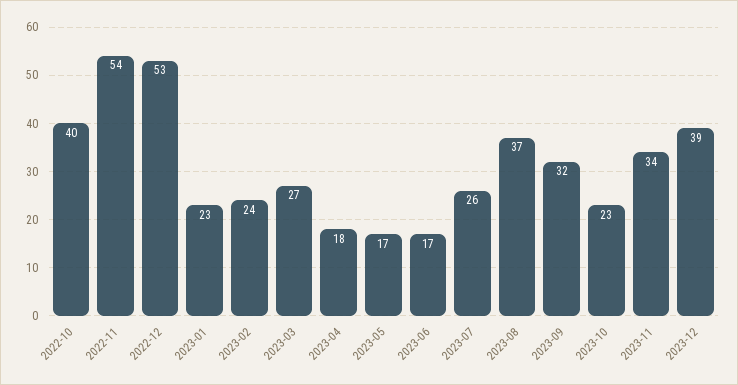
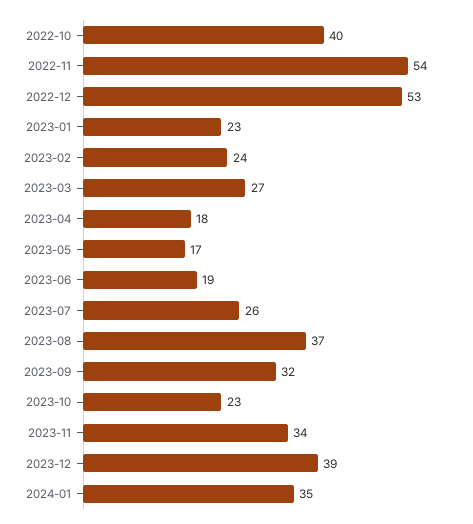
2023-06: 17 -> 19
2024-01: none -> 35

